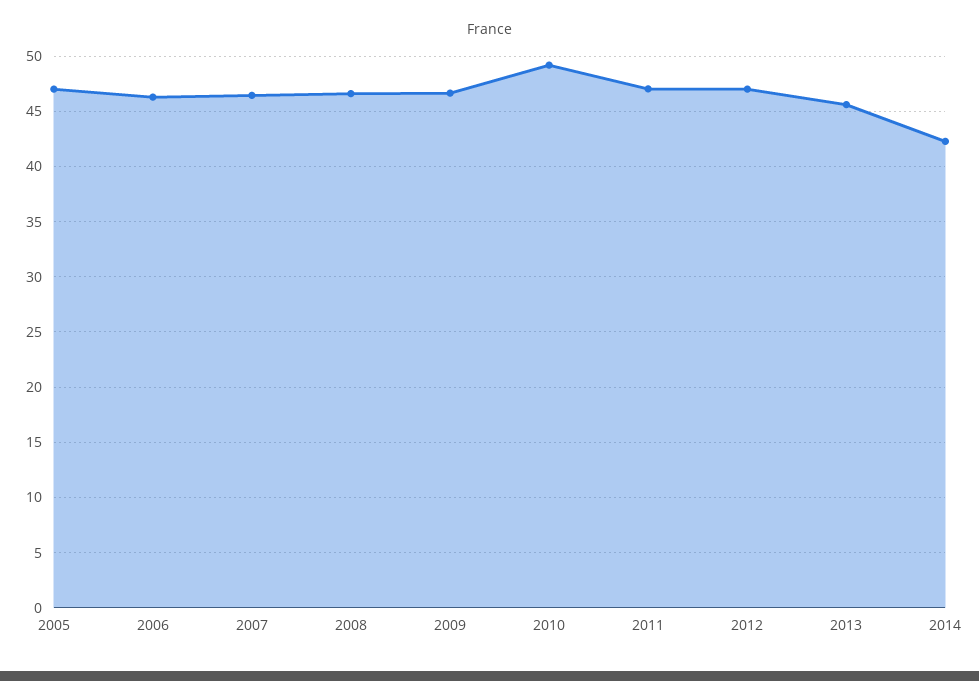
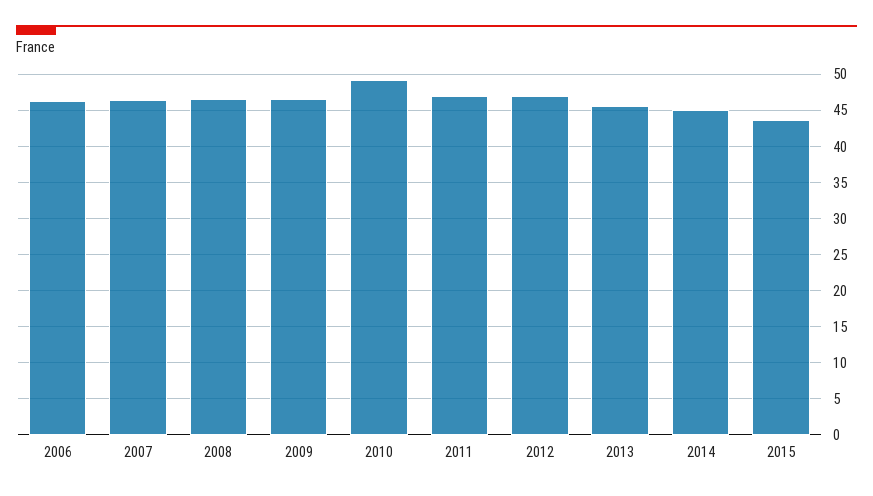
2005: 47 -> none
2014: 42 -> 45
2015: none -> 44

